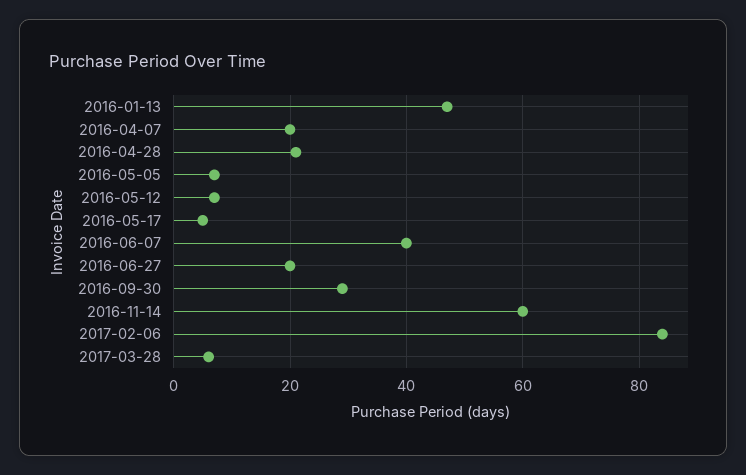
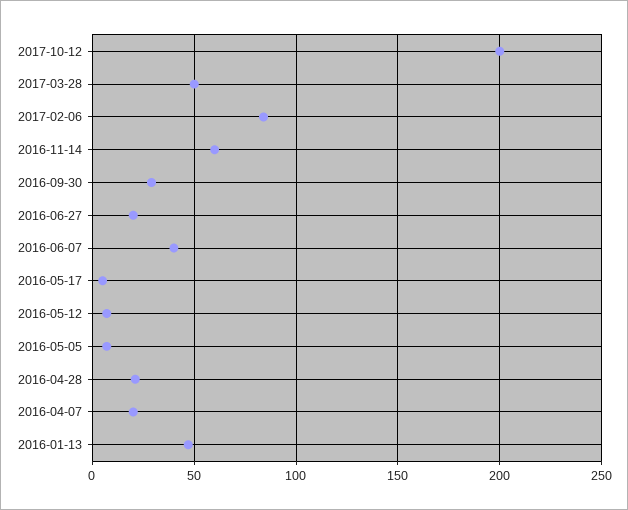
2017-03-28: 5 -> 50
2017-10-12: none -> 200

